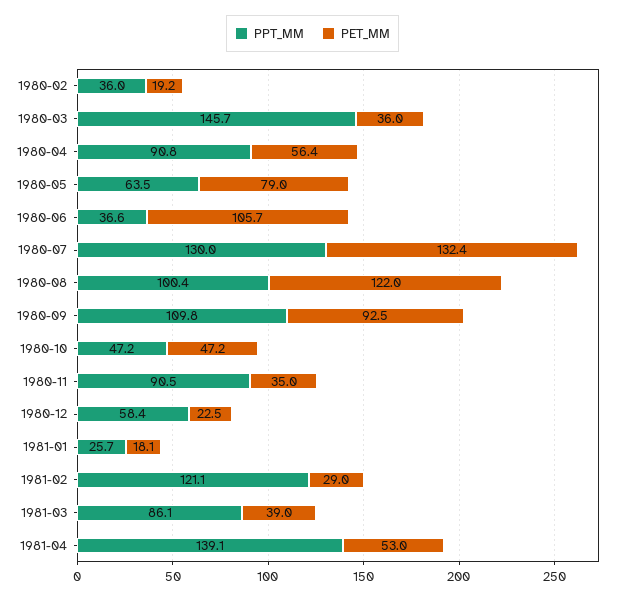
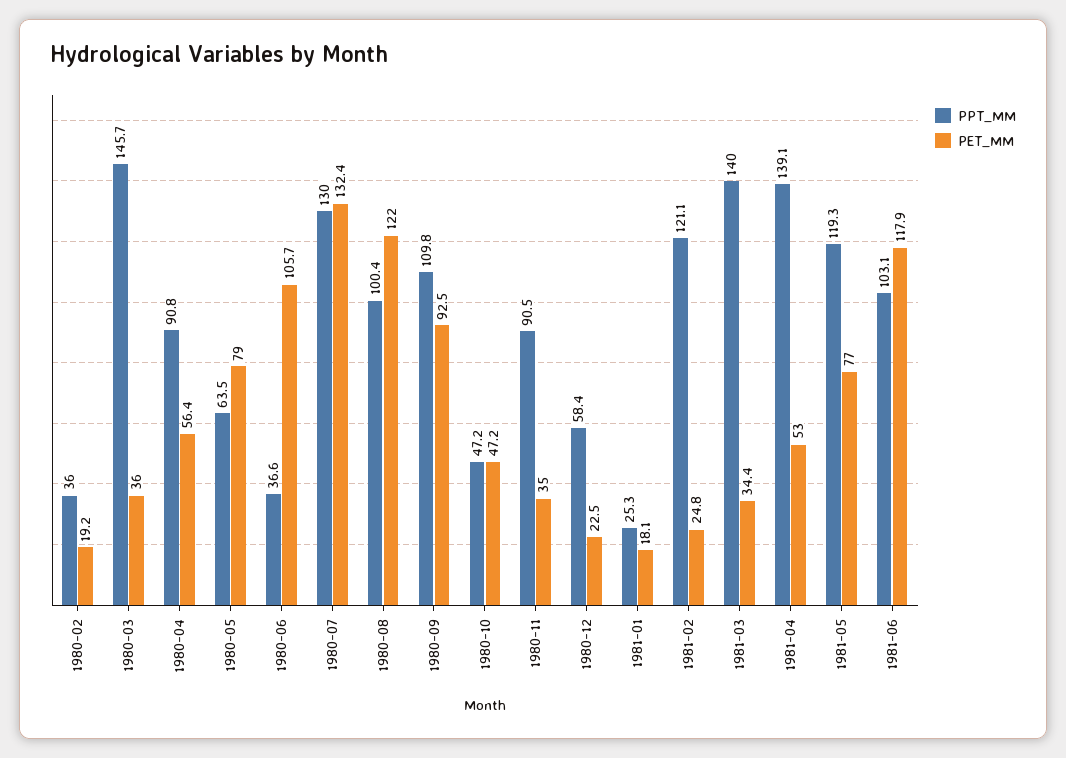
PPT_MM, 1981-01: 25.7 -> 25.3
PET_MM, 1981-02: 29 -> 24.8
PPT_MM, 1981-03: 86.1 -> 140
PET_MM, 1981-03: 39 -> 34.4
PPT_MM, 1981-05: none -> 119.3
PET_MM, 1981-05: none -> 77
PPT_MM, 1981-06: none -> 103.1
PET_MM, 1981-06: none -> 117.9

